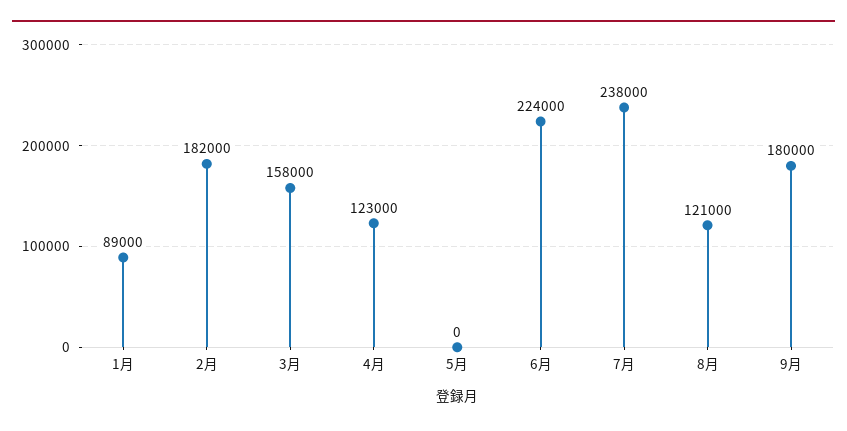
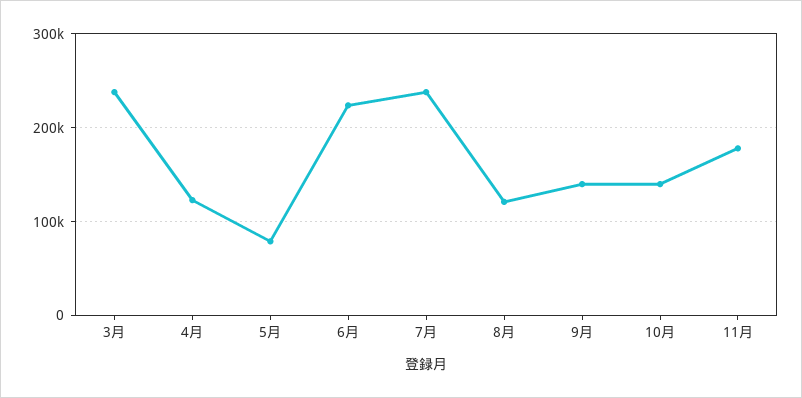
1月: 89000 -> none
2月: 182000 -> none
3月: 158000 -> 240000
5月: 0 -> 80000
9月: 180000 -> 140000
10月: none -> 140000
11月: none -> 180000

